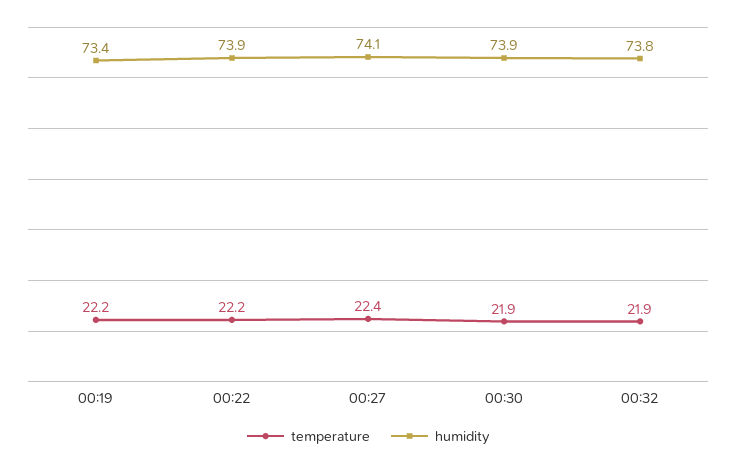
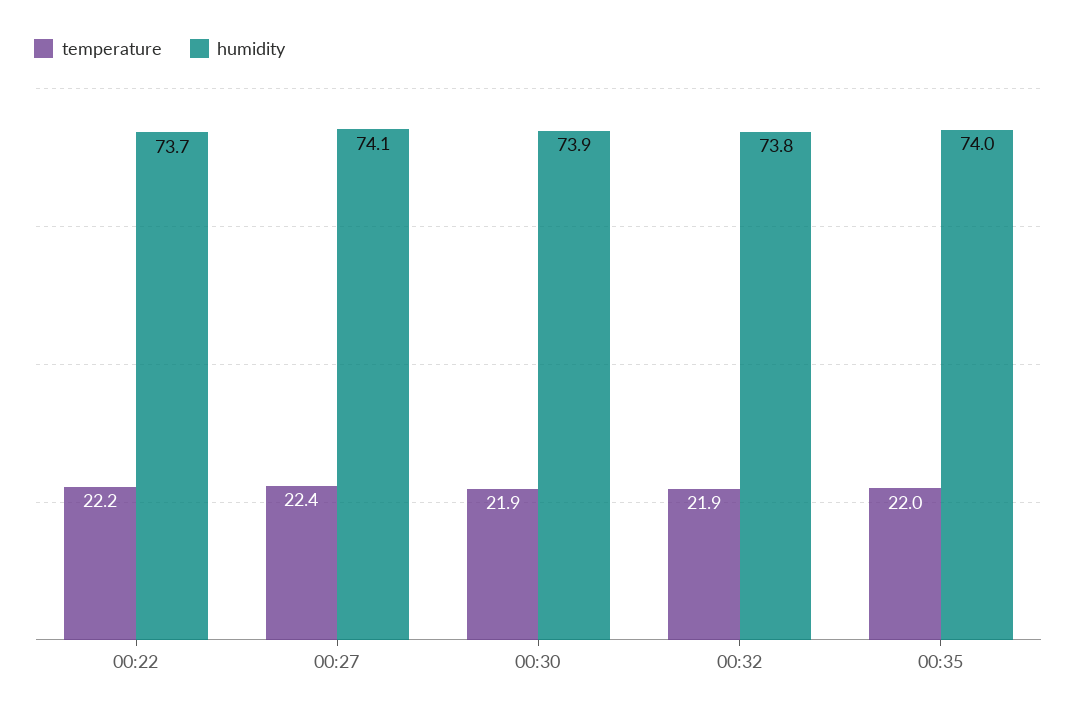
temperature, 00:19: 22.2 -> none
humidity, 00:19: 73.4 -> none
humidity, 00:22: 73.9 -> 73.7
temperature, 00:35: none -> 22
humidity, 00:35: none -> 74

